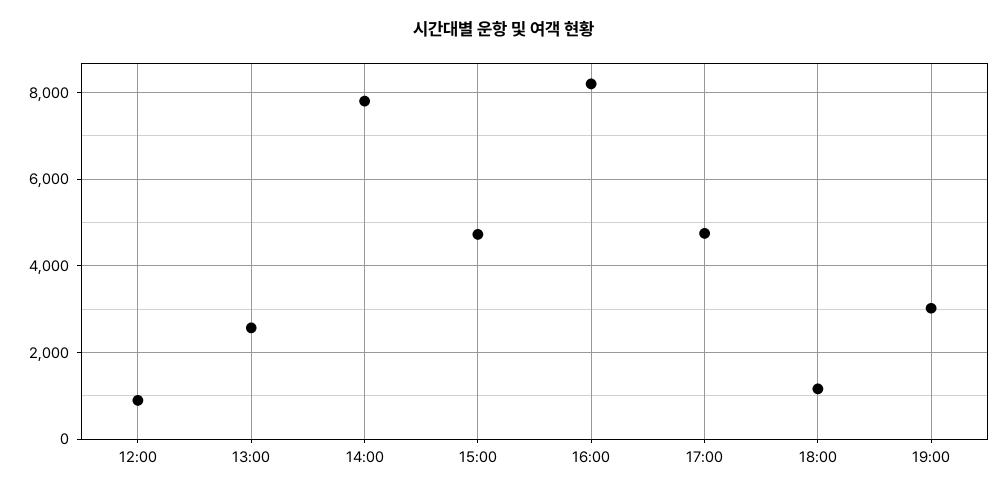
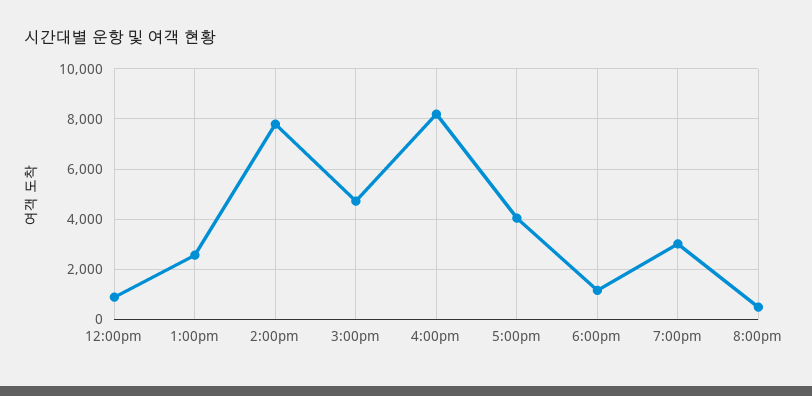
17:00: 4800 -> 4000
8:00pm: none -> 500

